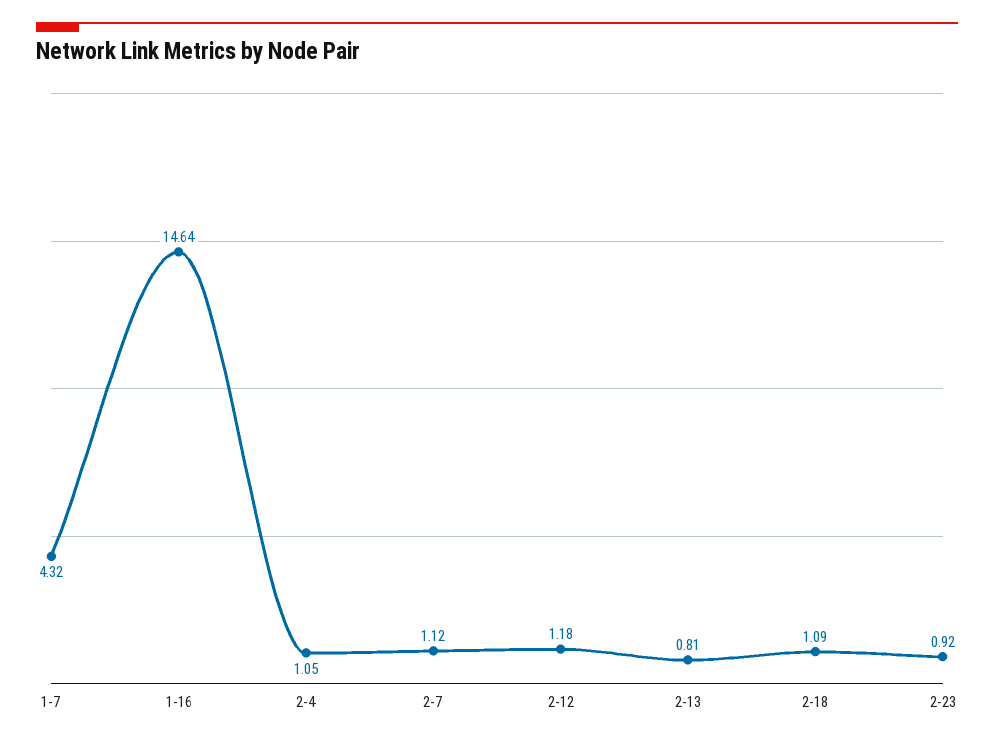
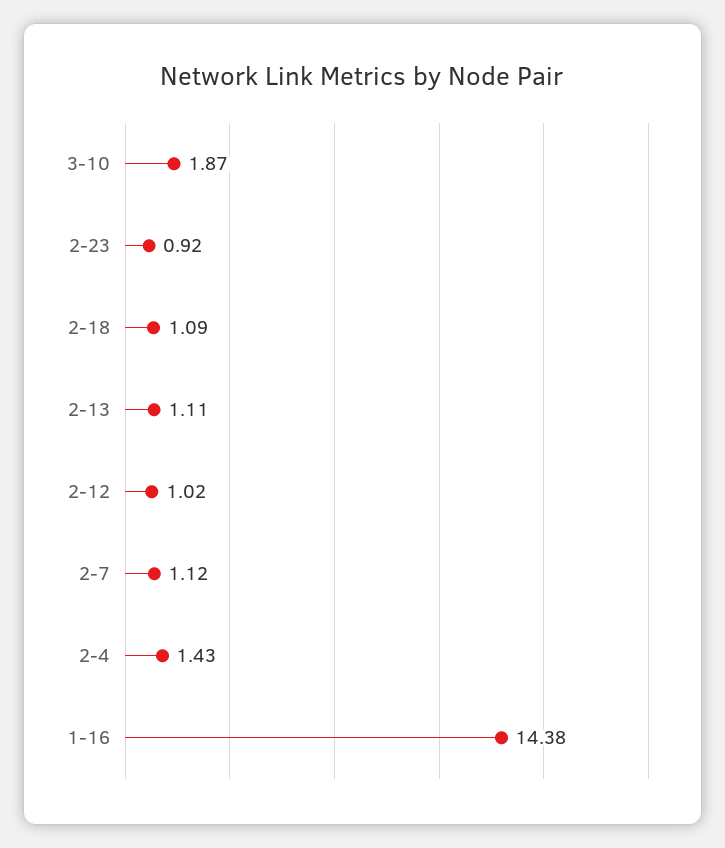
1-7: 4.32 -> none
1-16: 14.64 -> 14.38
2-4: 1.05 -> 1.43
2-12: 1.18 -> 1.02
2-13: 0.81 -> 1.11
3-10: none -> 1.87

